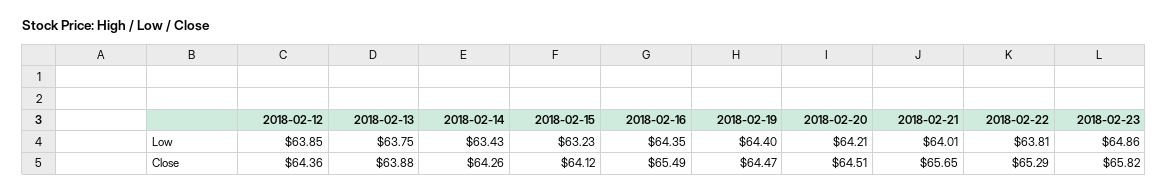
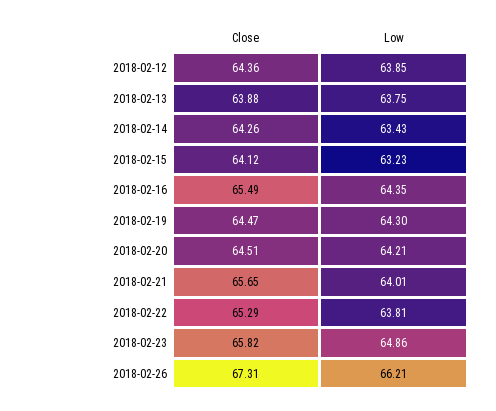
2018-02-19, Low: 64.4 -> 64.3
2018-02-26, Close: none -> 67.31
2018-02-26, Low: none -> 66.21

